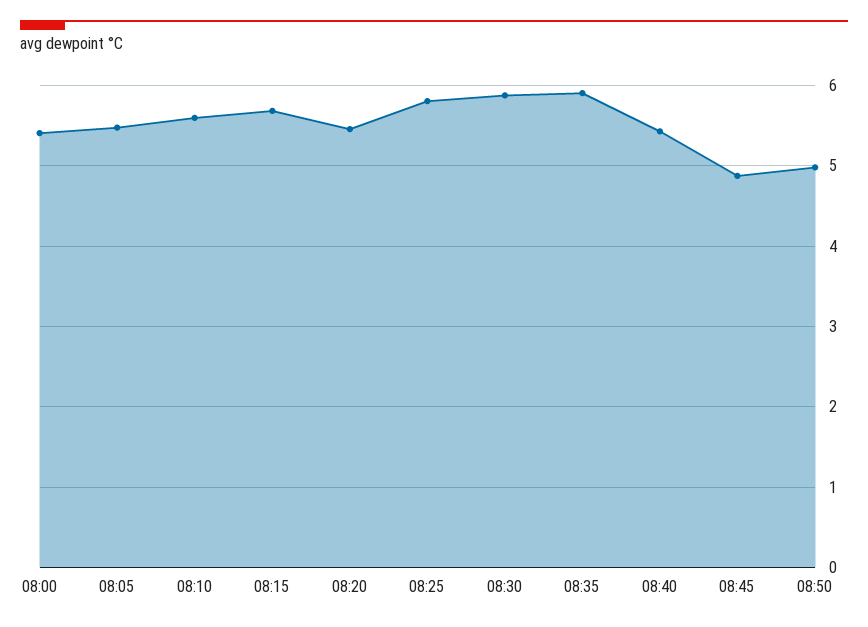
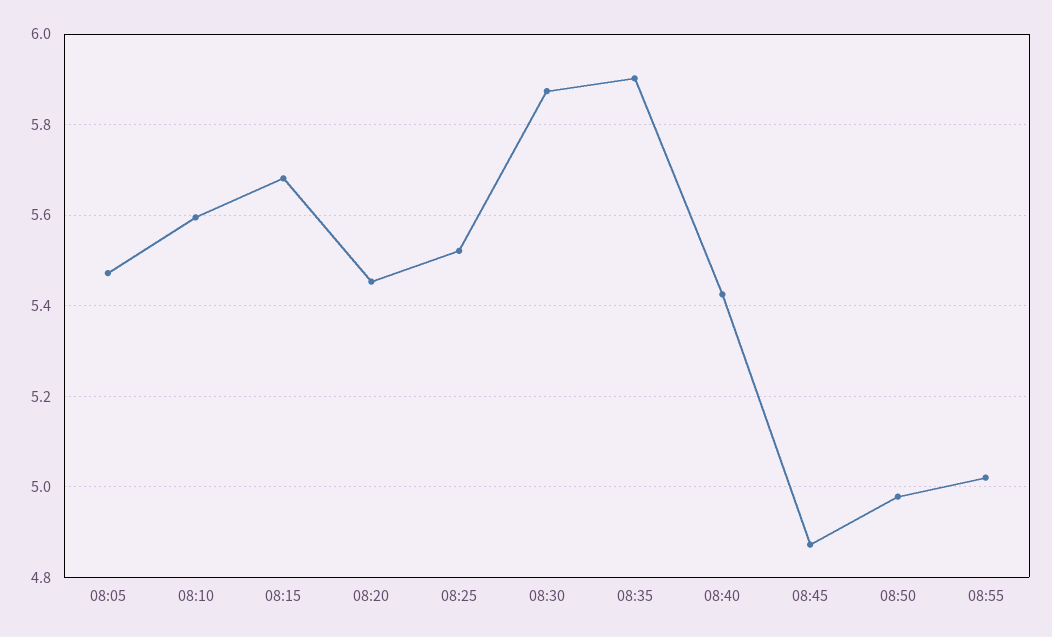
08:00: 5.4 -> none
08:25: 5.8 -> 5.52
08:55: none -> 5.02

